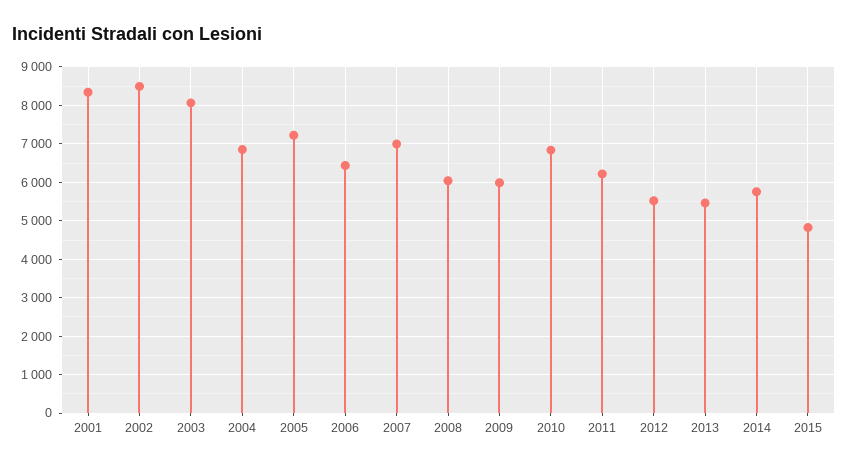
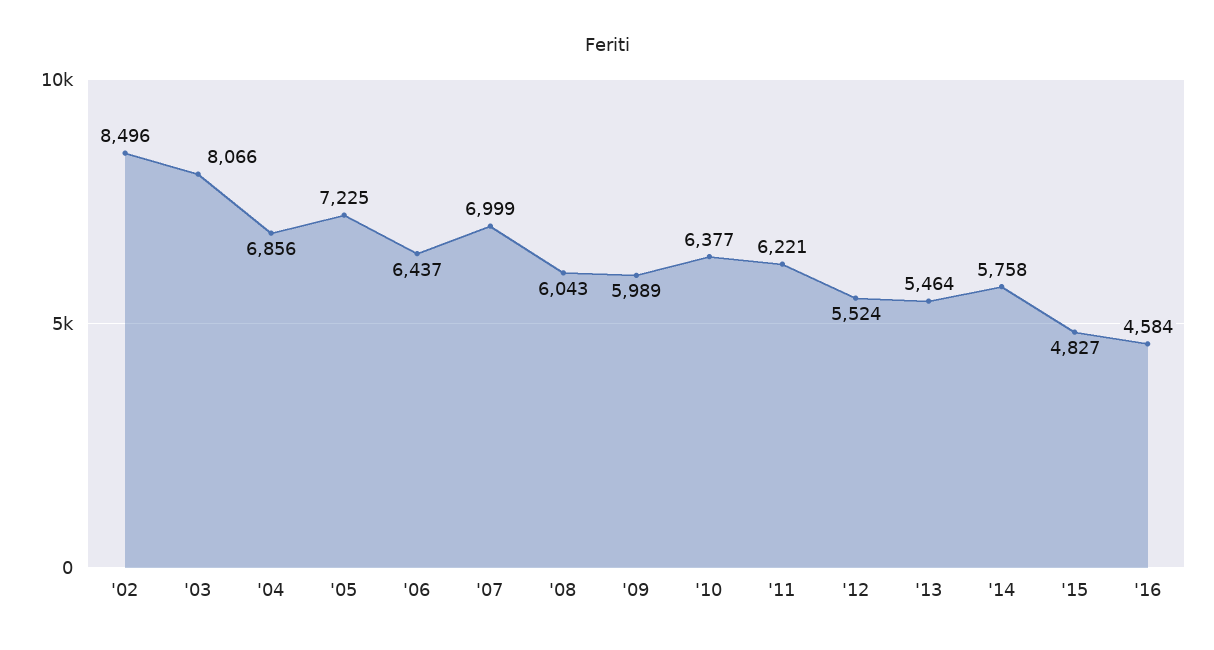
2001: 8400 -> none
2010: 6800 -> 6377
'16: none -> 4584

